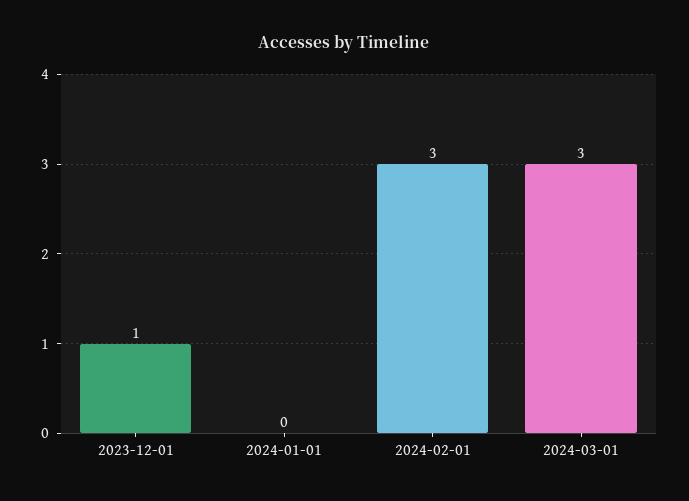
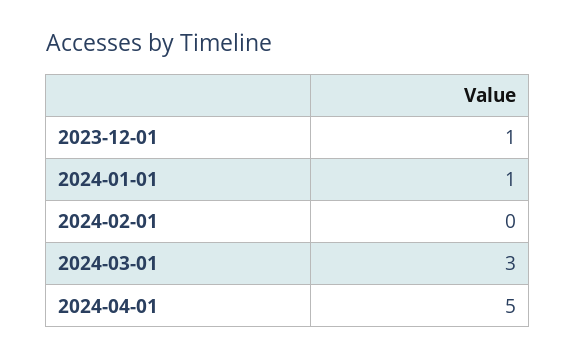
2024-01-01: 0 -> 1
2024-02-01: 3 -> 0
2024-04-01: none -> 5

